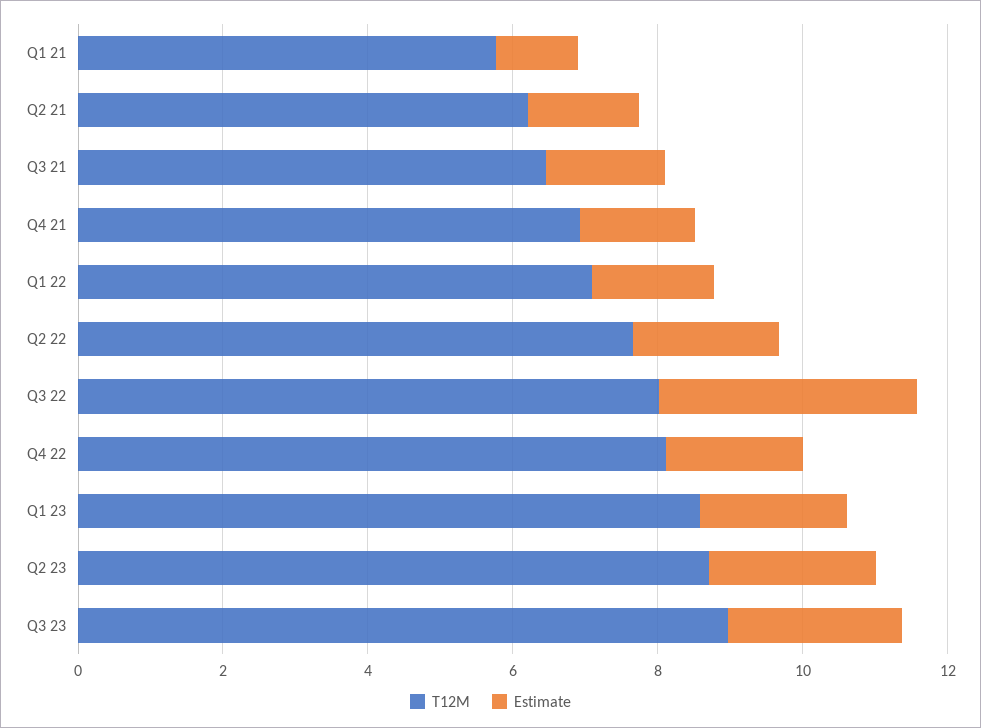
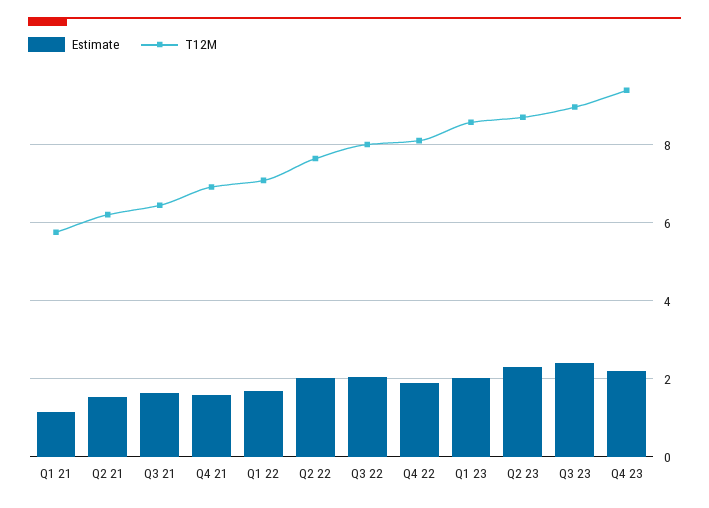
Estimate, Q3 22: 3.5 -> 2
Estimate, Q4 23: none -> 2.2
T12M, Q4 23: none -> 9.4

